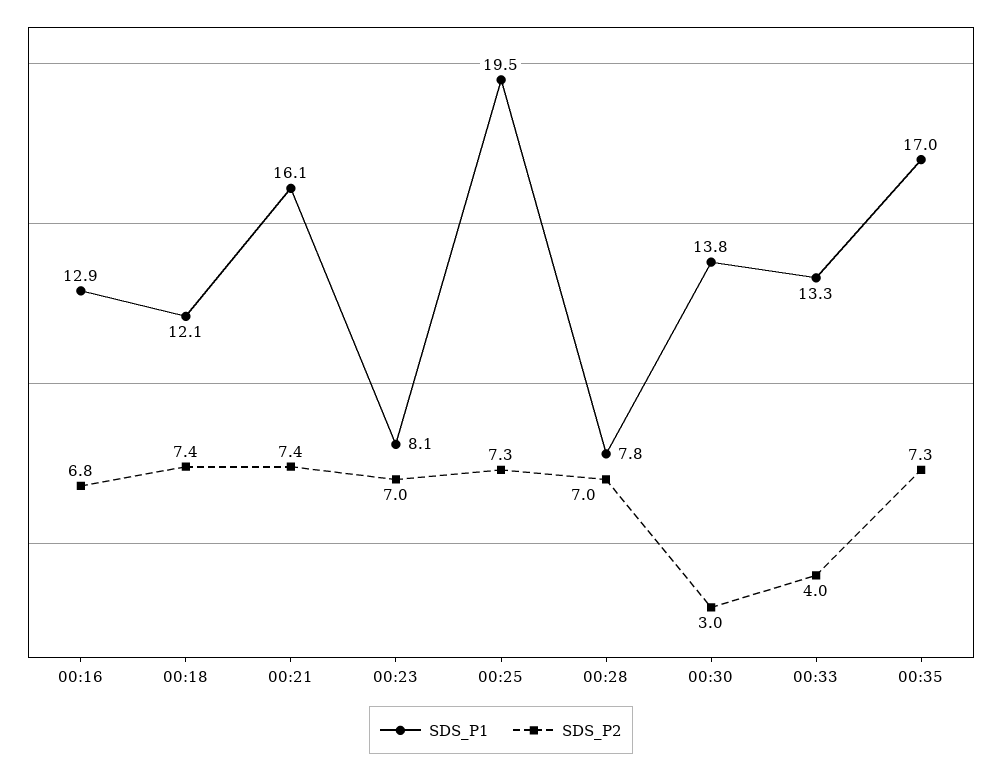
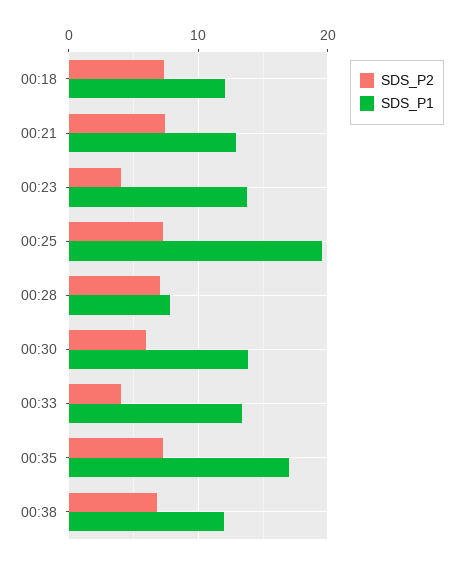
SDS_P1, 00:16: 12.9 -> none
SDS_P2, 00:16: 6.8 -> none
SDS_P1, 00:21: 16.1 -> 13
SDS_P1, 00:23: 8.1 -> 14
SDS_P2, 00:23: 7 -> 4
SDS_P2, 00:30: 3 -> 6
SDS_P2, 00:38: none -> 7
SDS_P1, 00:38: none -> 12

